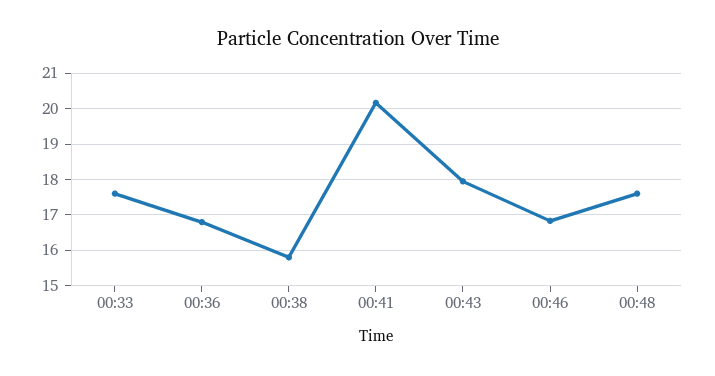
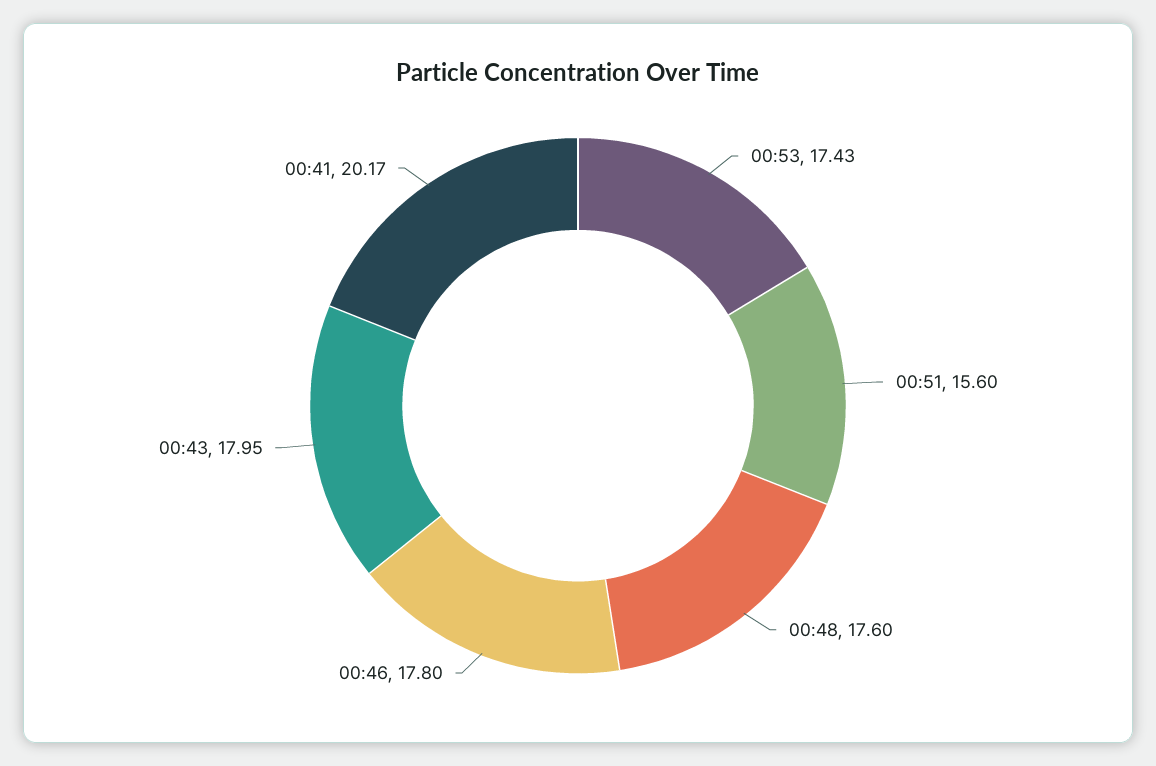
00:33: 17.6 -> none
00:36: 16.8 -> none
00:38: 15.8 -> none
00:46: 16.8 -> 17.8
00:53: none -> 17.43
00:51: none -> 15.6

